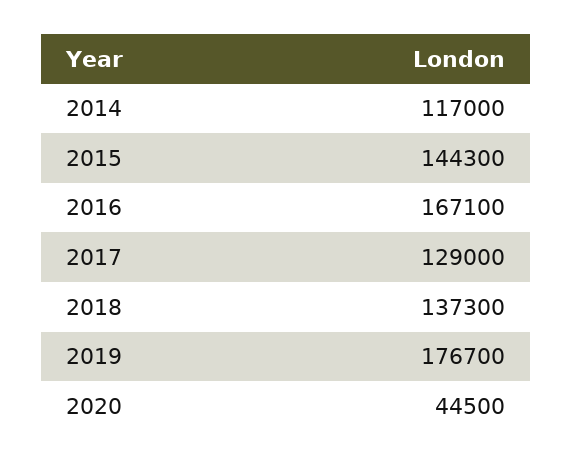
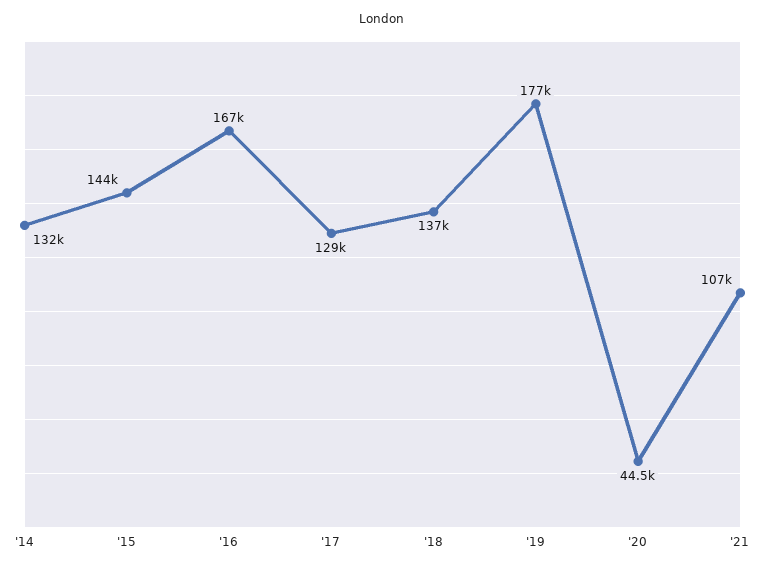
2014: 117000 -> 132000
'21: none -> 107000

